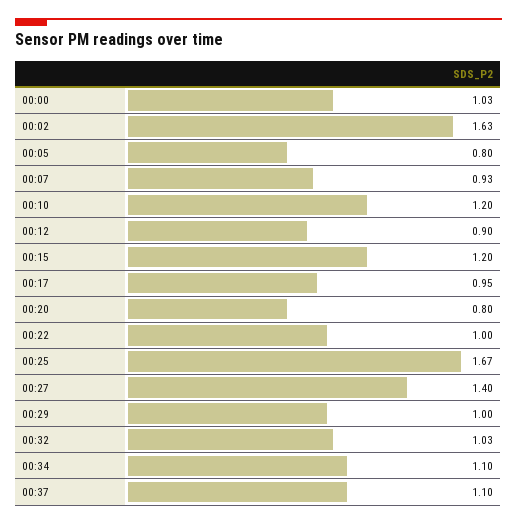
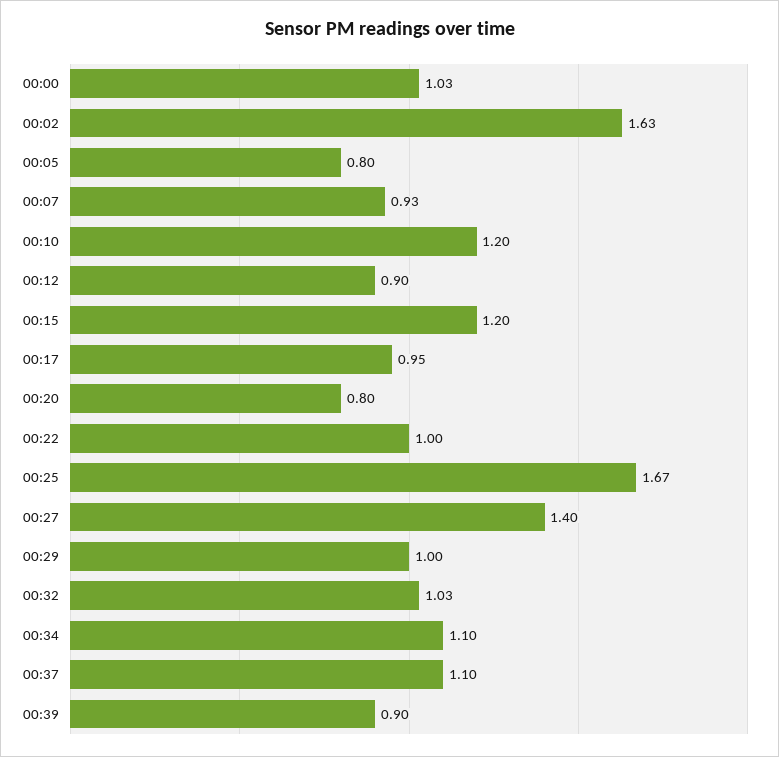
00:39: none -> 0.9

